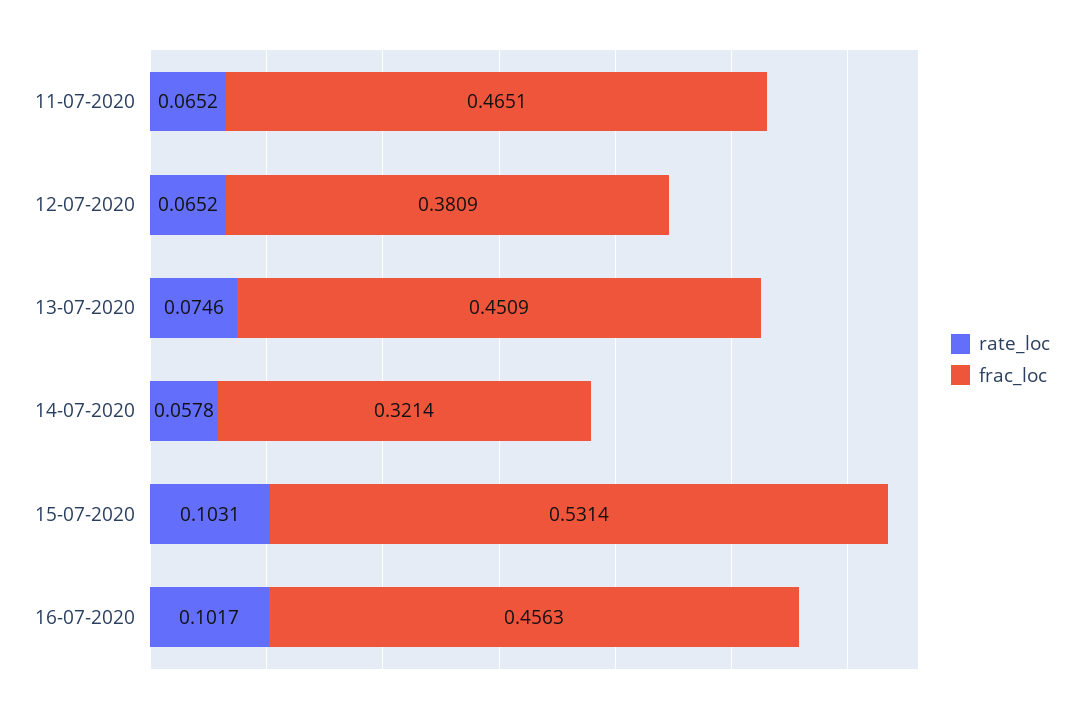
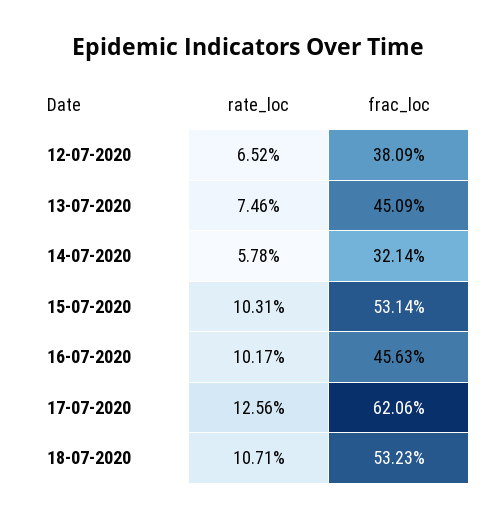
rate_loc, 11-07-2020: 0.0652 -> none
frac_loc, 11-07-2020: 0.4651 -> none
rate_loc, 17-07-2020: none -> 0.1256
frac_loc, 17-07-2020: none -> 0.6206
rate_loc, 18-07-2020: none -> 0.1071
frac_loc, 18-07-2020: none -> 0.5323

